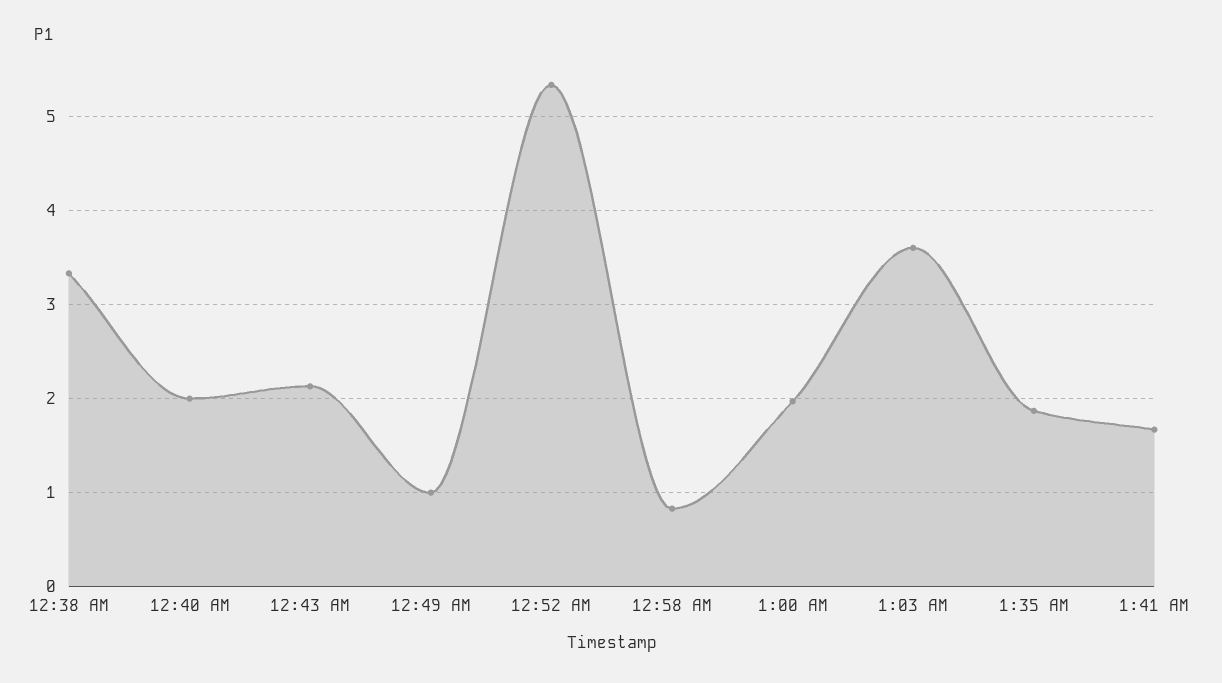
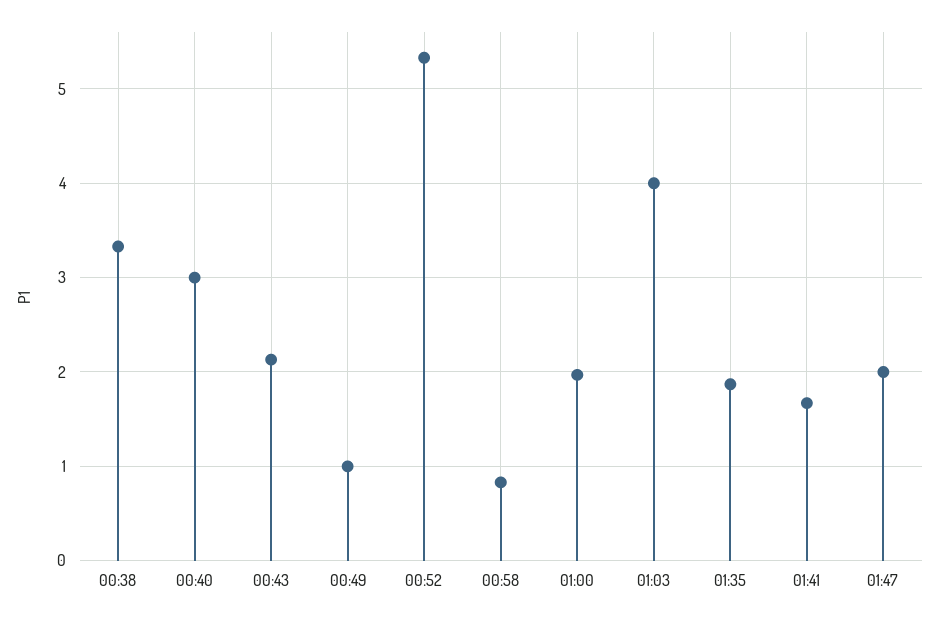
12:40 AM: 2 -> 3
1:03 AM: 3.6 -> 4
01:47: none -> 2

